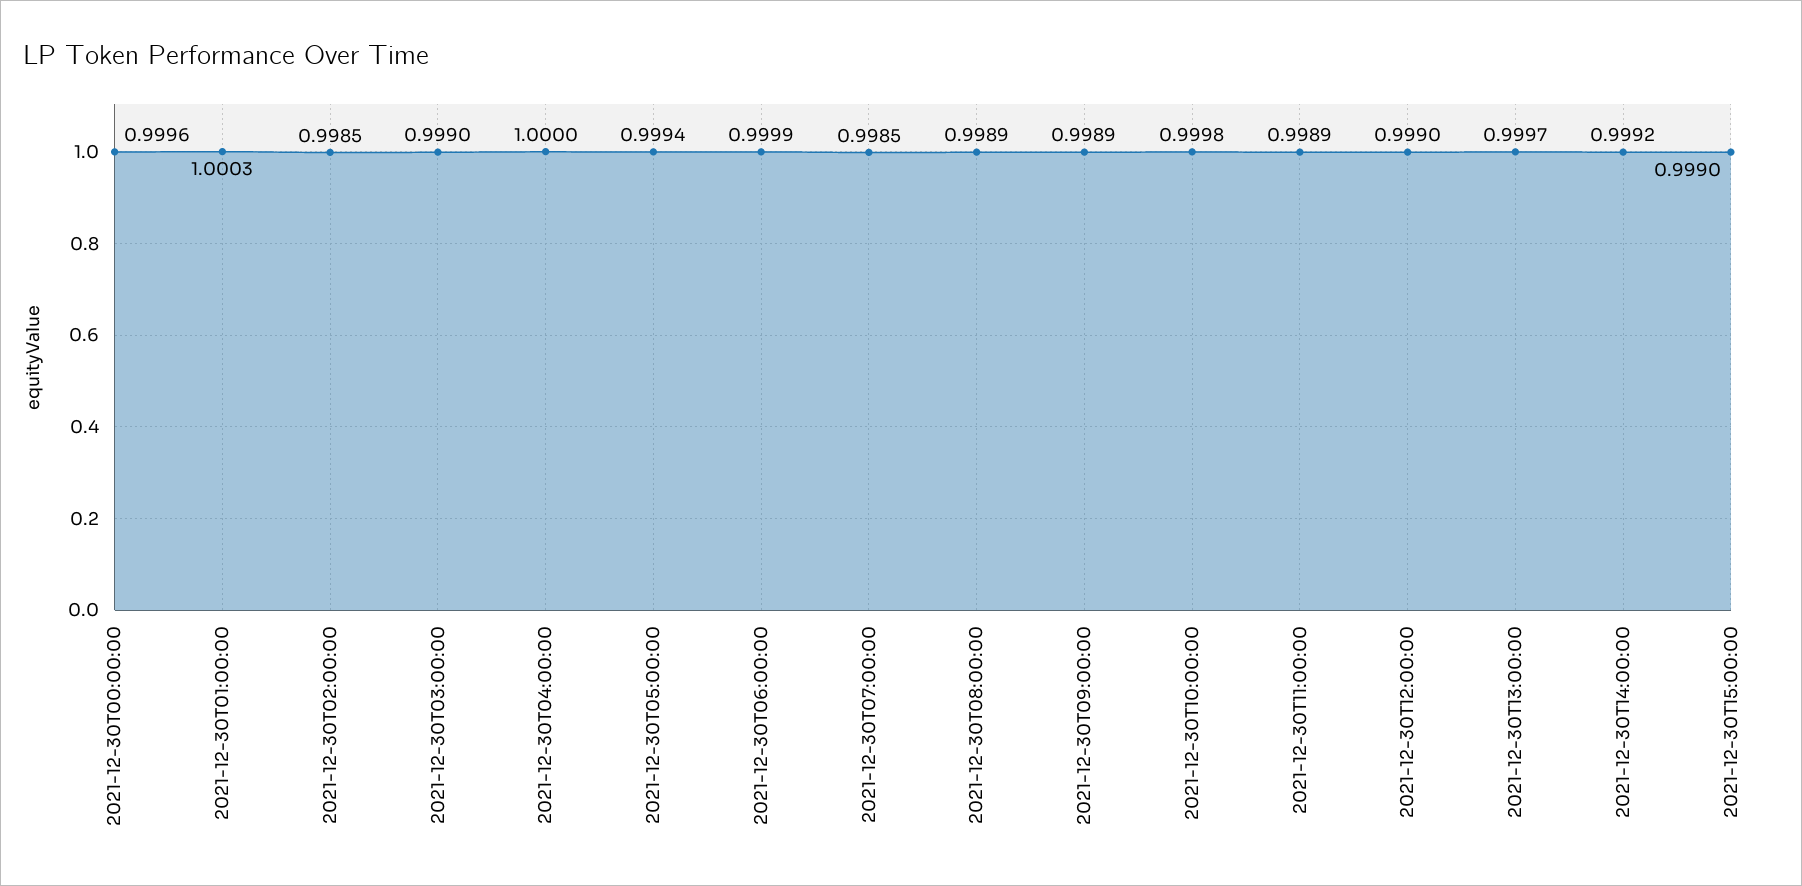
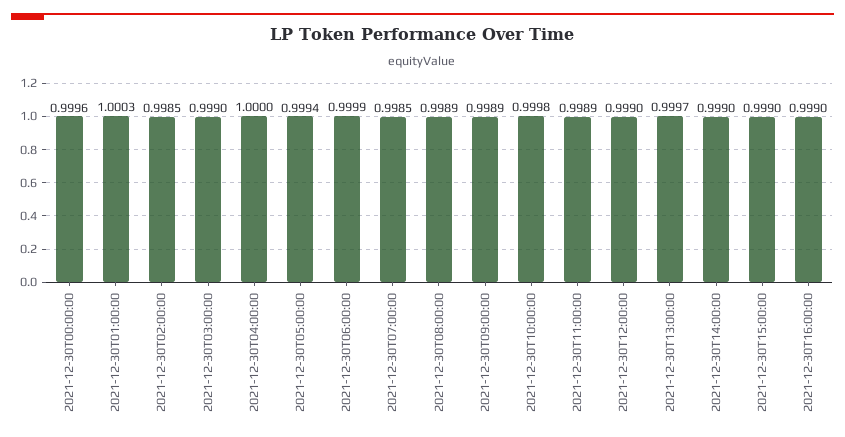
2021-12-30T14:00:00: 0.9992 -> 0.999
2021-12-30T16:00:00: none -> 0.999

